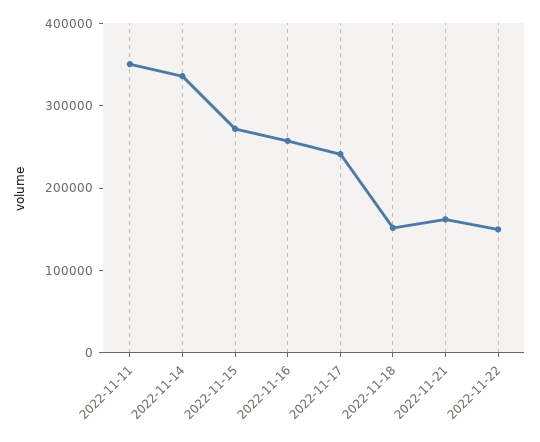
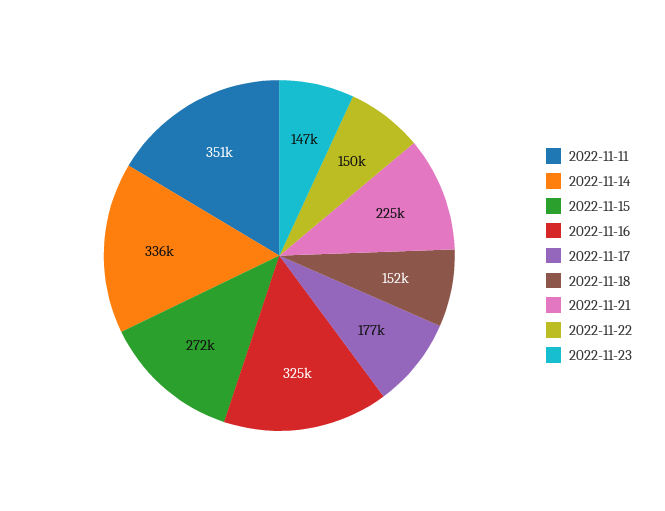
2022-11-16: 260000 -> 325000
2022-11-17: 240000 -> 177000
2022-11-21: 160000 -> 225000
2022-11-23: none -> 147000

